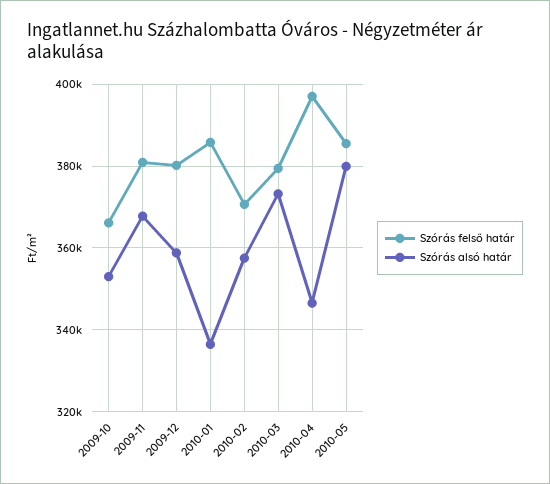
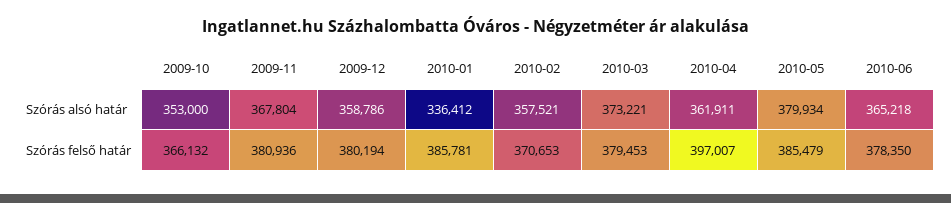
Szórás alsó határ, 2010-04: 346000 -> 361911
Szórás alsó határ, 2010-06: none -> 365218
Szórás felső határ, 2010-06: none -> 378350

